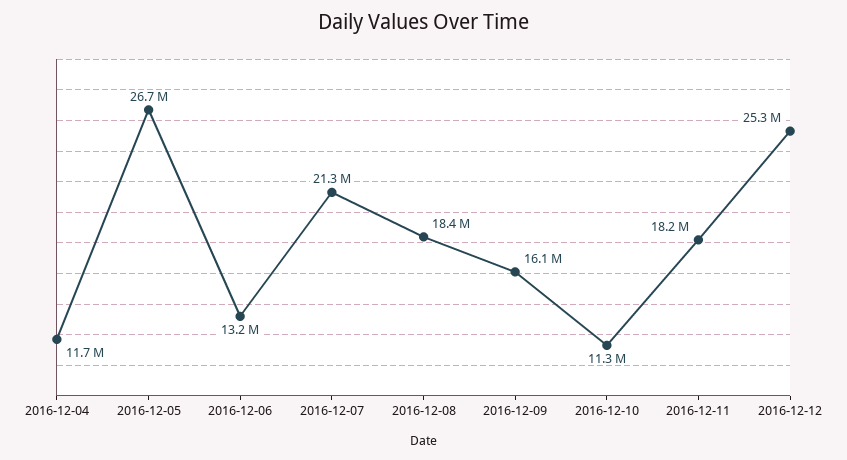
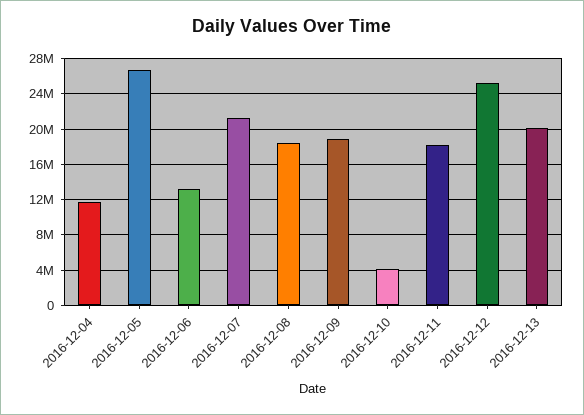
2016-12-09: 16100000 -> 19000000
2016-12-10: 11300000 -> 4000000
2016-12-13: none -> 20000000

